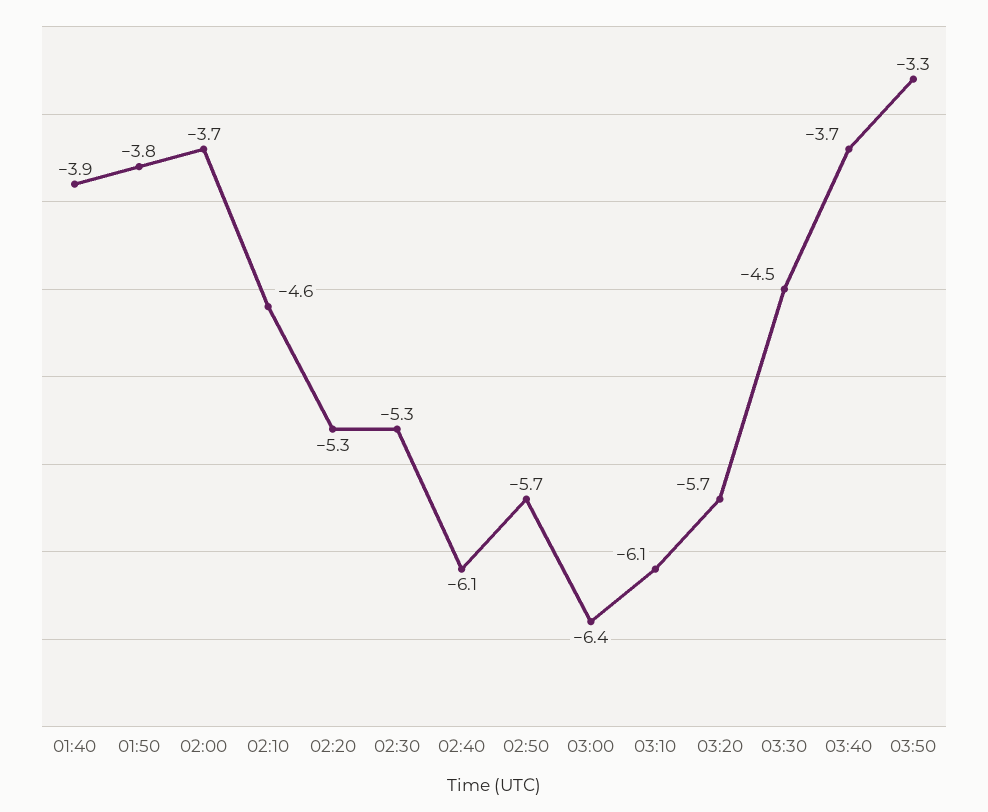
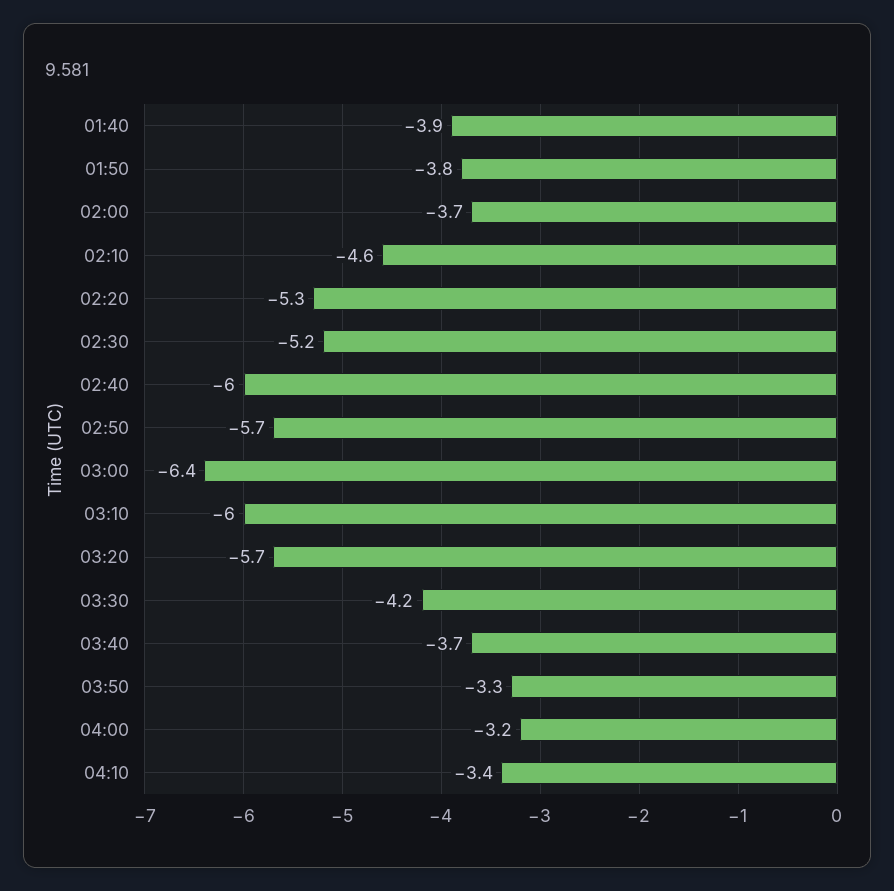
02:30: -5.3 -> -5.2
02:40: -6.1 -> -6
03:10: -6.1 -> -6
03:30: -4.5 -> -4.2
04:00: none -> -3.2
04:10: none -> -3.4

